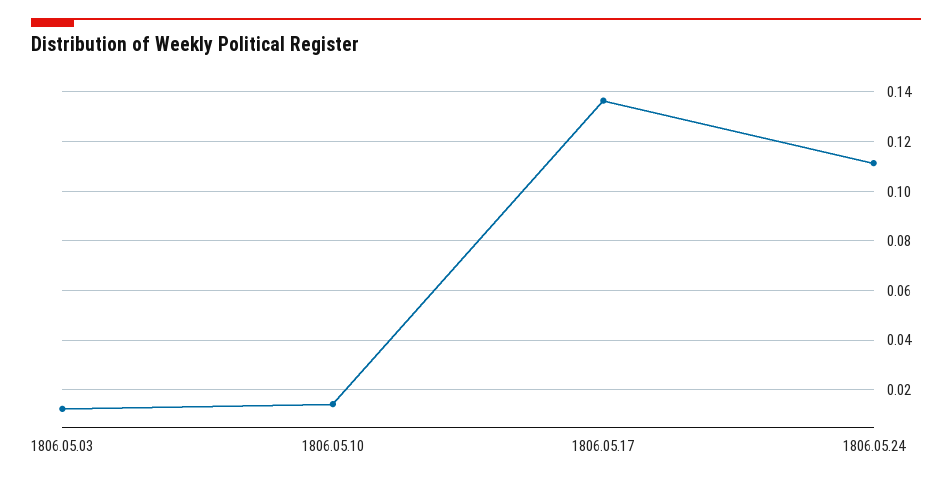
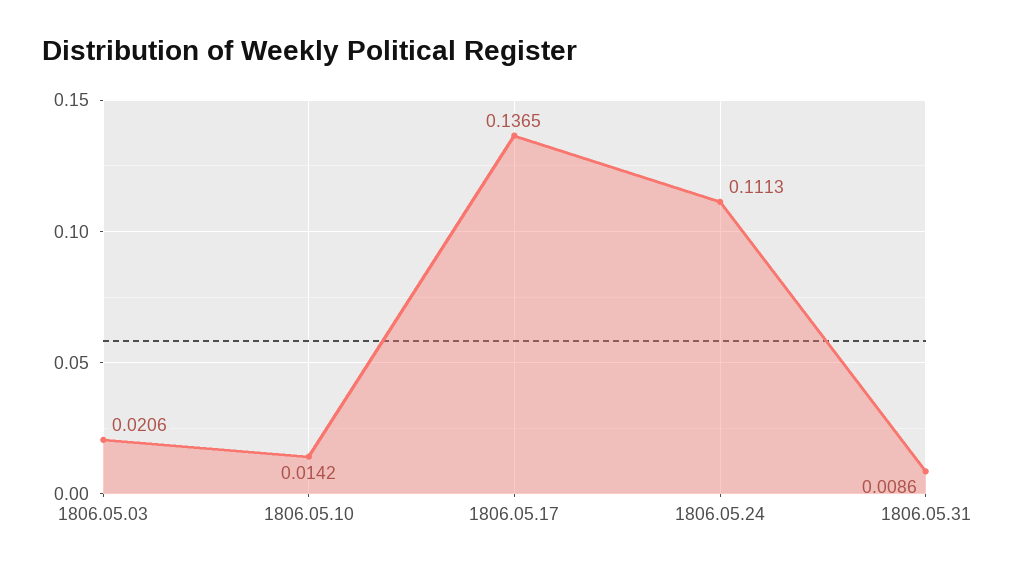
1806.05.03: 0.0125 -> 0.0206
1806.05.31: none -> 0.0086

